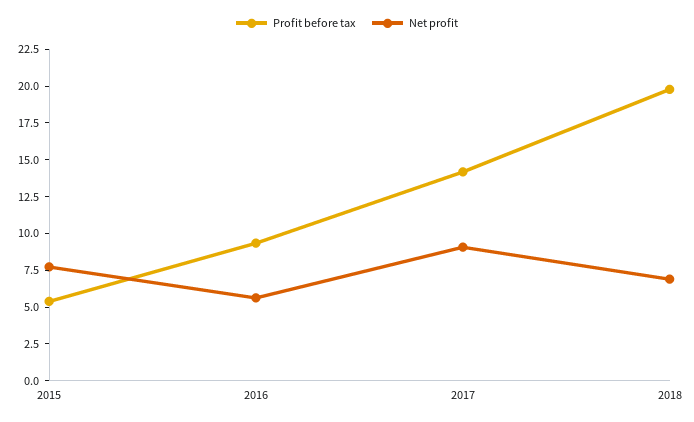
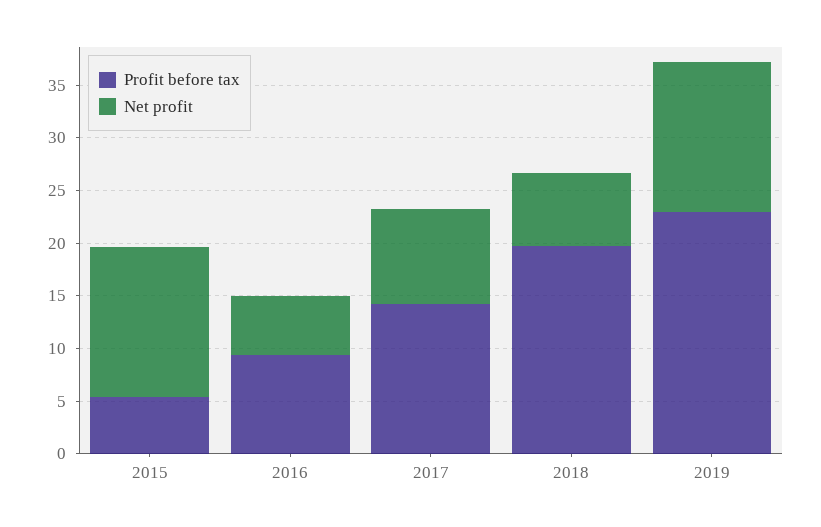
Net profit, 2015: 7.5 -> 14
Profit before tax, 2019: none -> 23
Net profit, 2019: none -> 14

